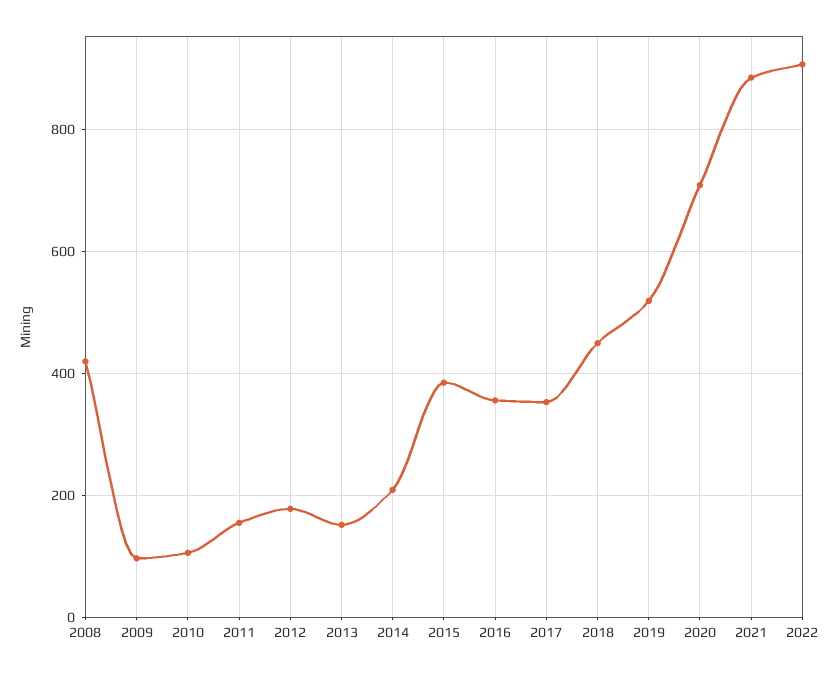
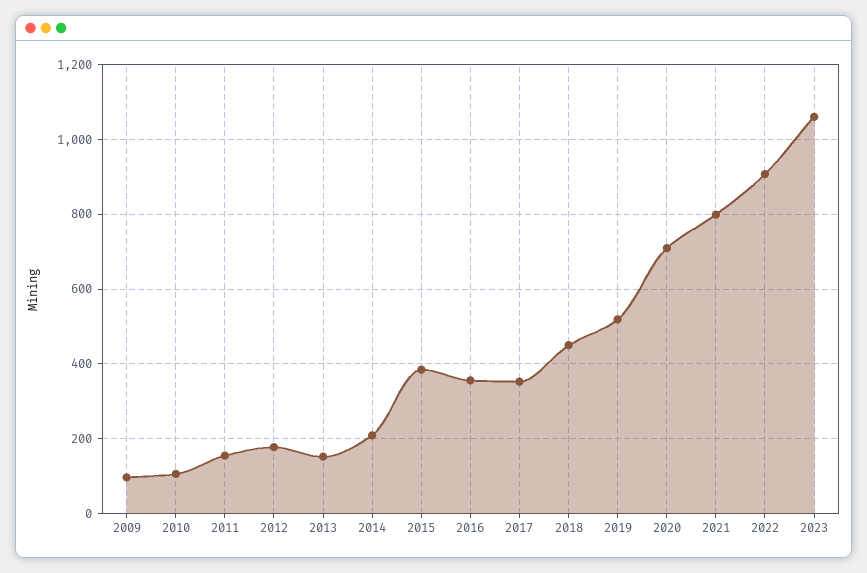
2008: 420 -> none
2021: 880 -> 800
2023: none -> 1060

